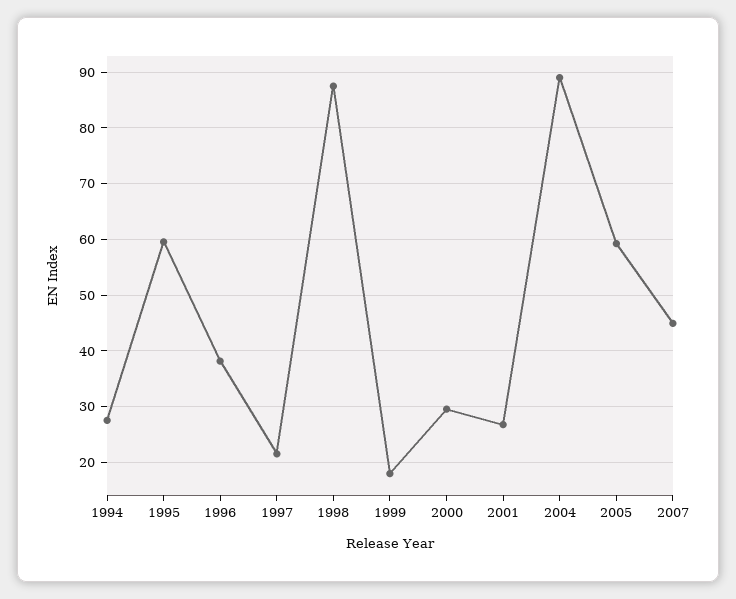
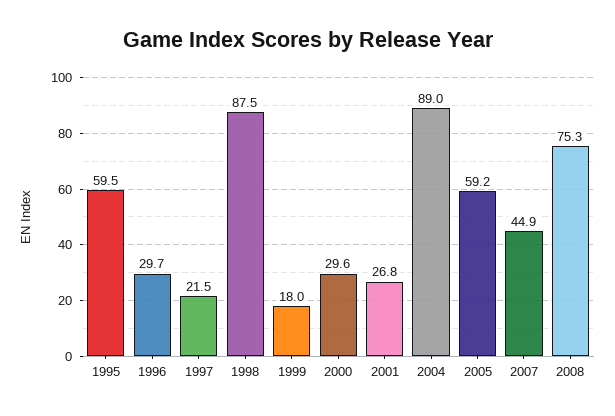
1994: 28 -> none
1996: 38 -> 29.7
2008: none -> 75.3

